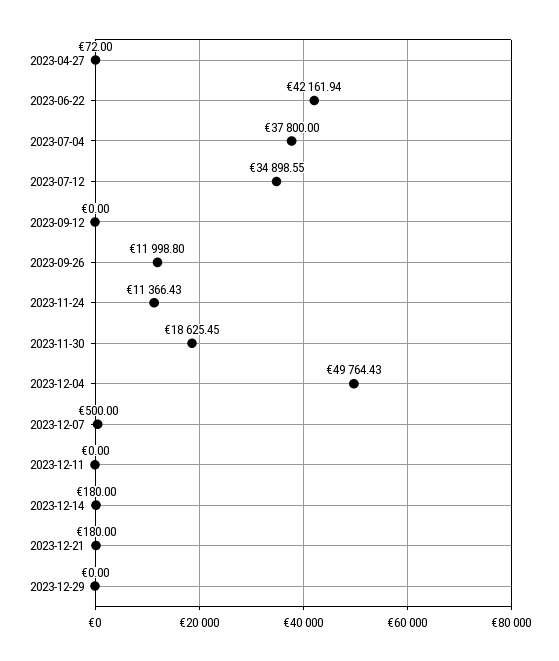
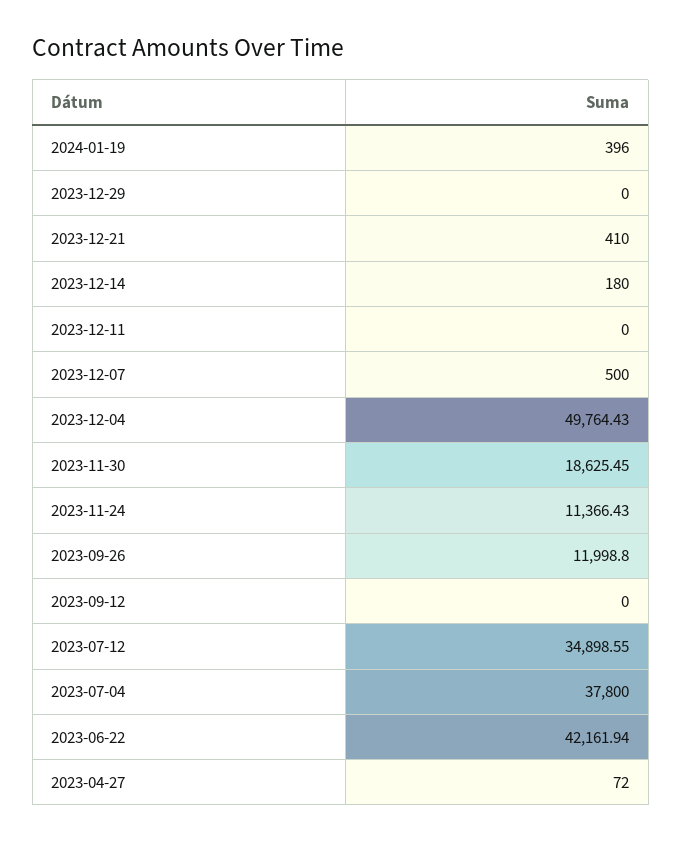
2023-12-21: 180 -> 410
2024-01-19: none -> 396

